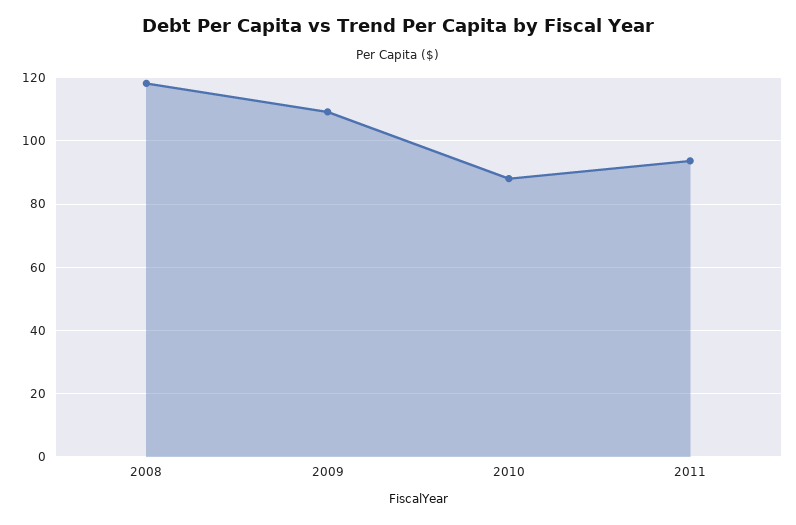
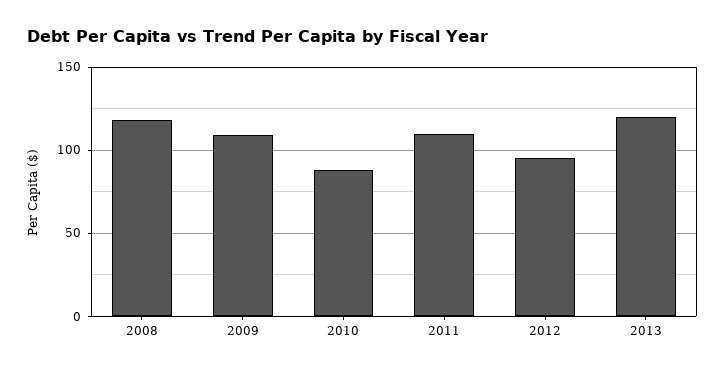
2011: 94 -> 110
2012: none -> 95
2013: none -> 120

